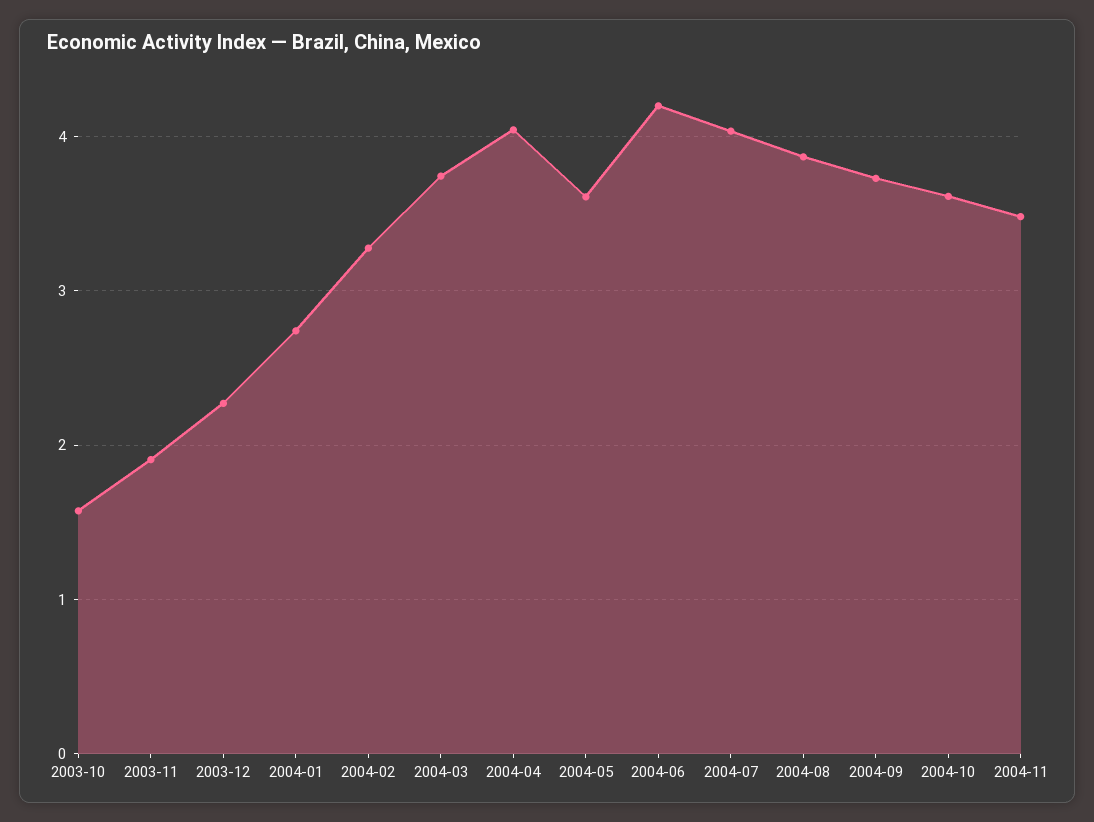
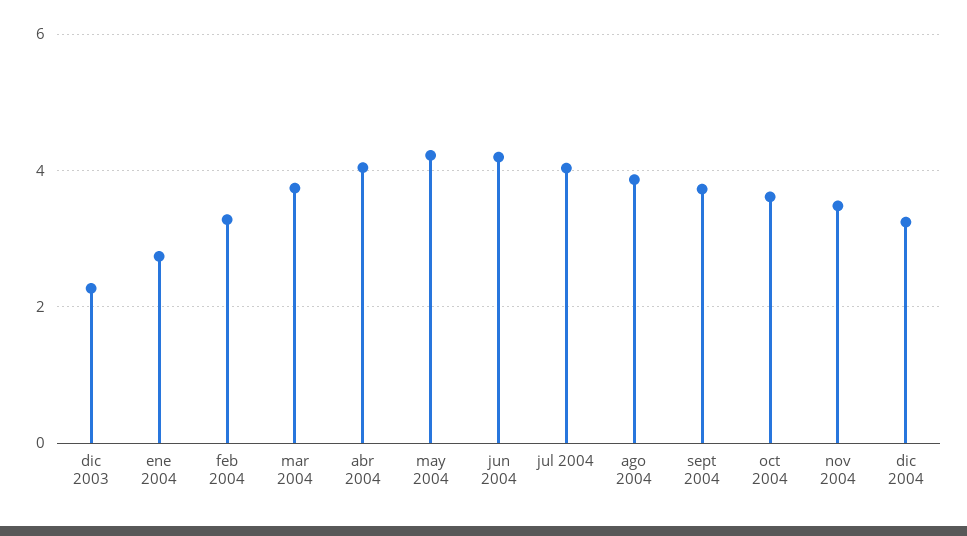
2003-10: 1.6 -> none
2003-11: 1.9 -> none
2004-05: 3.6 -> 4.2
dic 2004: none -> 3.2

